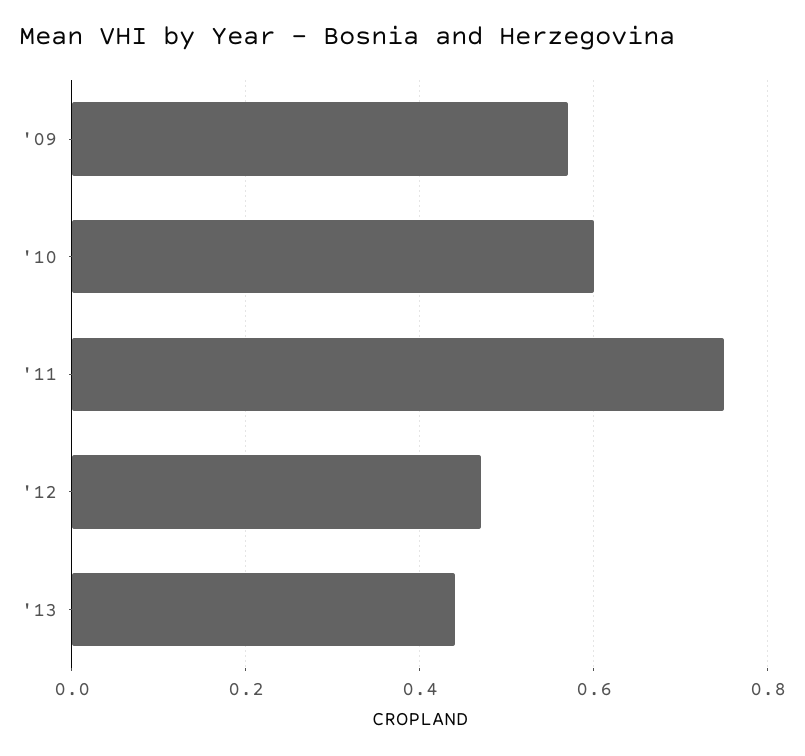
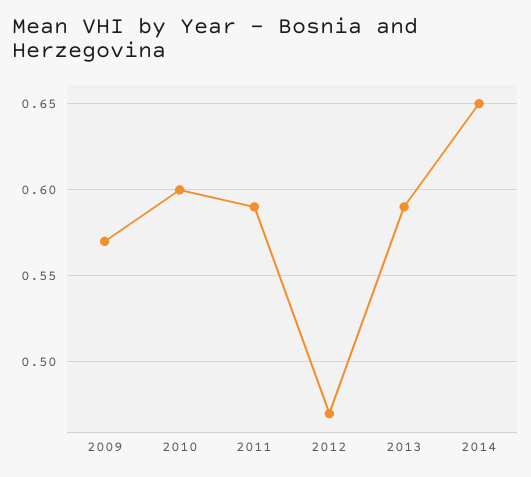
'11: 0.75 -> 0.59
'13: 0.45 -> 0.59
2014: none -> 0.65

